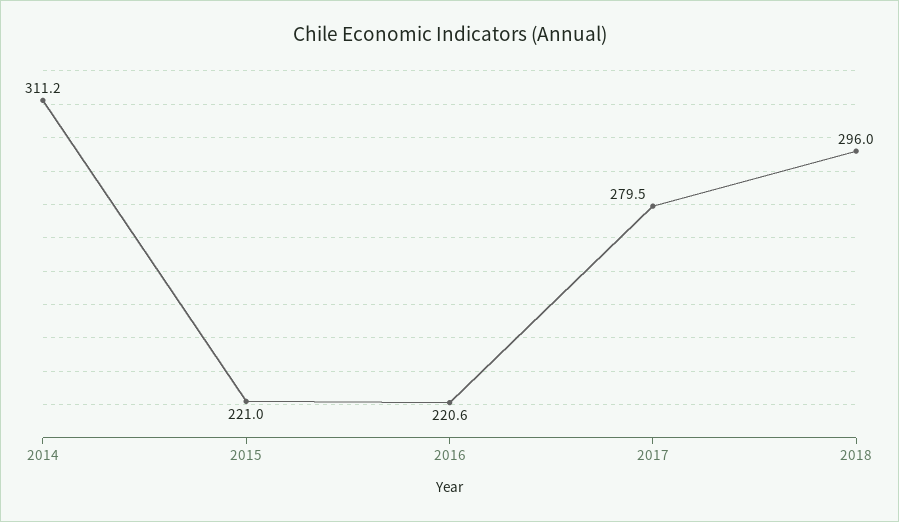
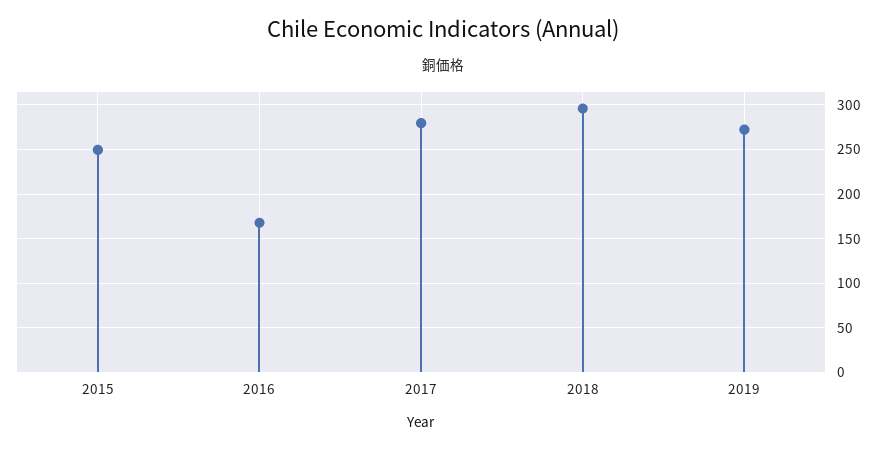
2014: 311.2 -> none
2015: 221 -> 250
2016: 220.6 -> 170
2019: none -> 270

